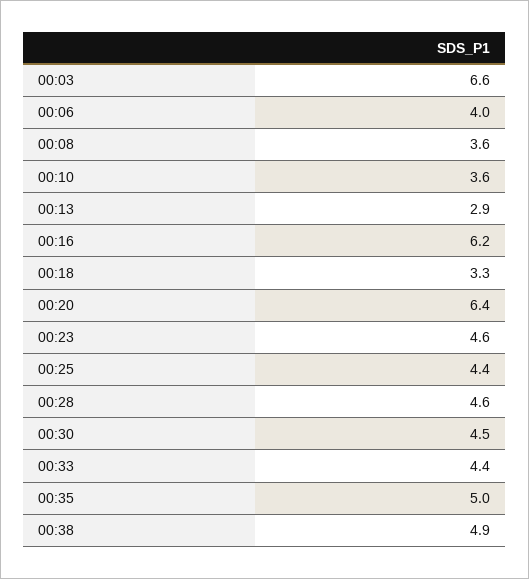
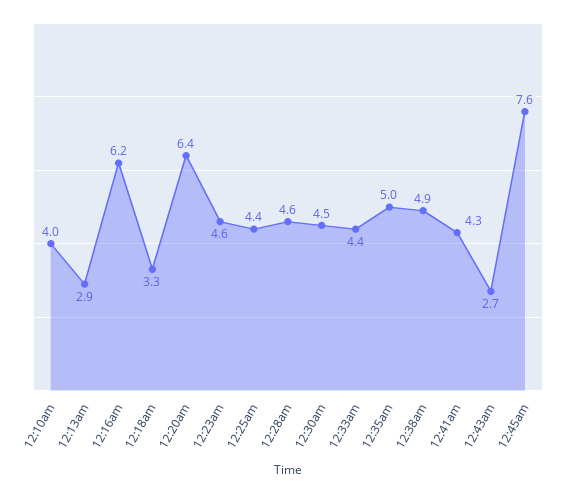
00:03: 6.6 -> none
00:06: 4 -> none
00:08: 3.6 -> none
00:10: 3.6 -> 4
12:41am: none -> 4.3
12:43am: none -> 2.7
12:45am: none -> 7.6

